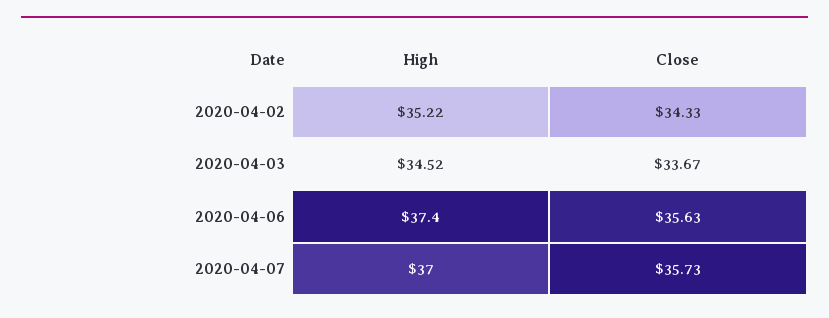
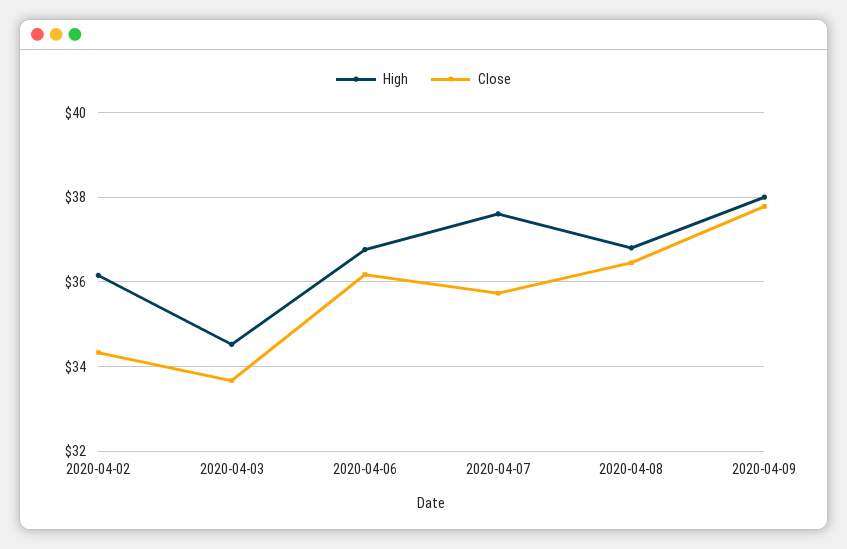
High, 2020-04-02: 35.22 -> 36.2
High, 2020-04-06: 37.4 -> 36.8
Close, 2020-04-06: 35.63 -> 36.2
High, 2020-04-07: 37 -> 37.6
High, 2020-04-08: none -> 36.8
Close, 2020-04-08: none -> 36.4
High, 2020-04-09: none -> 38
Close, 2020-04-09: none -> 37.8

